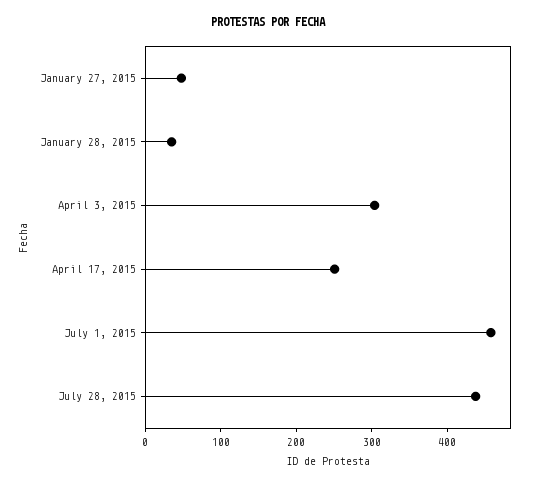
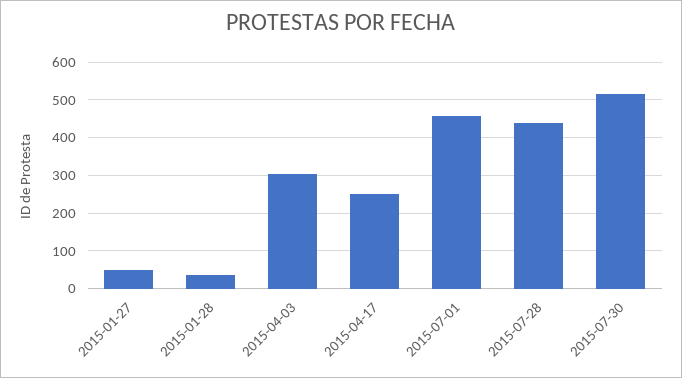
2015-07-30: none -> 520

